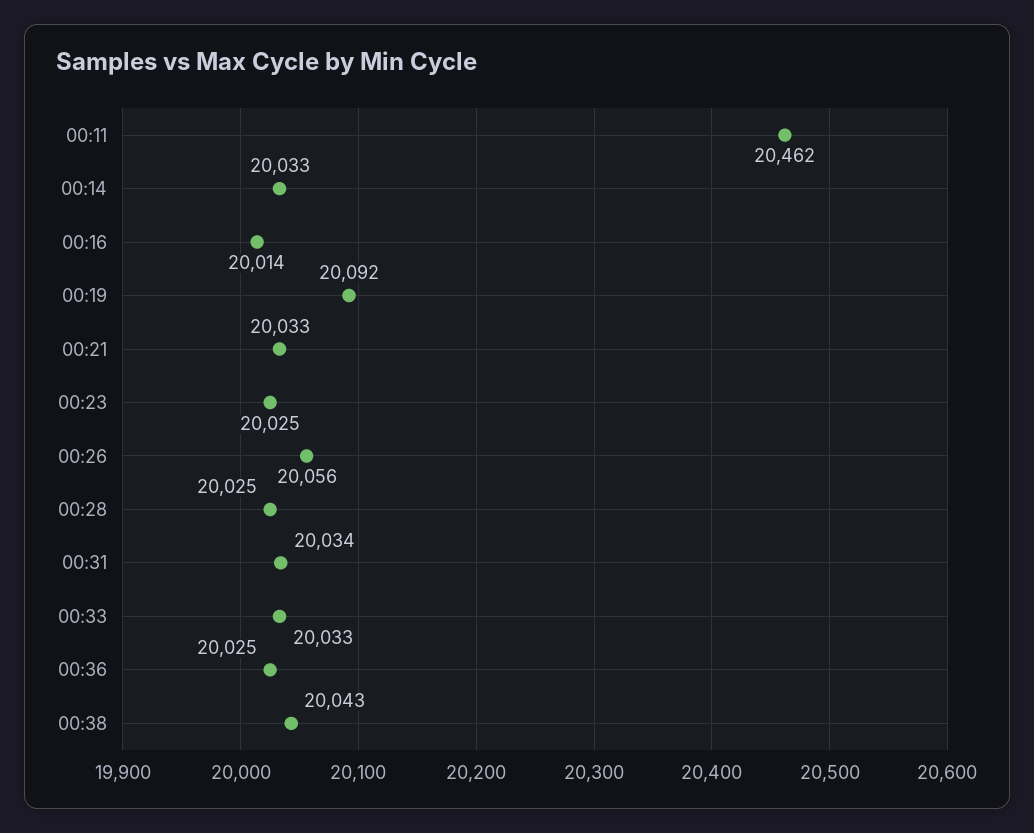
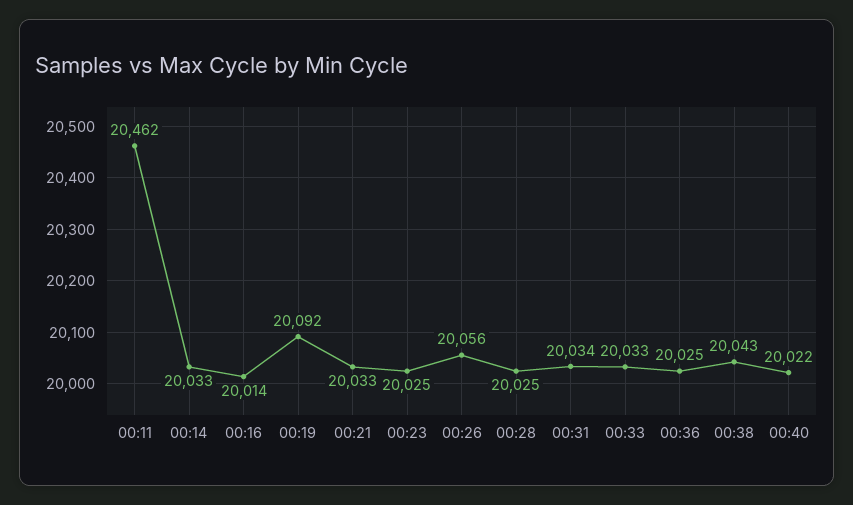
00:40: none -> 20022

